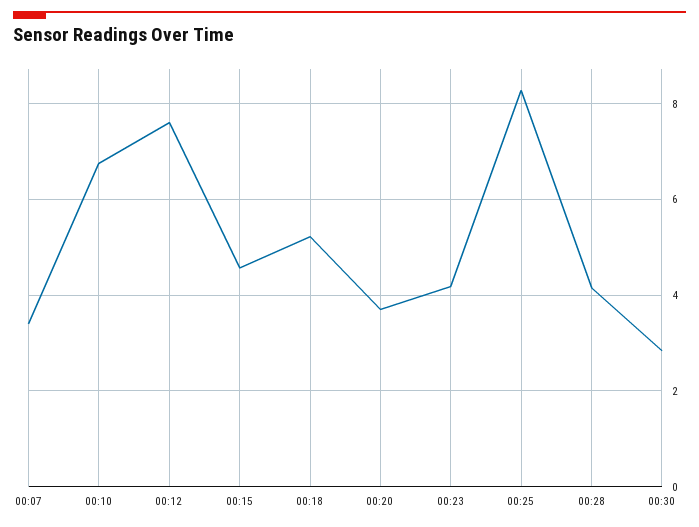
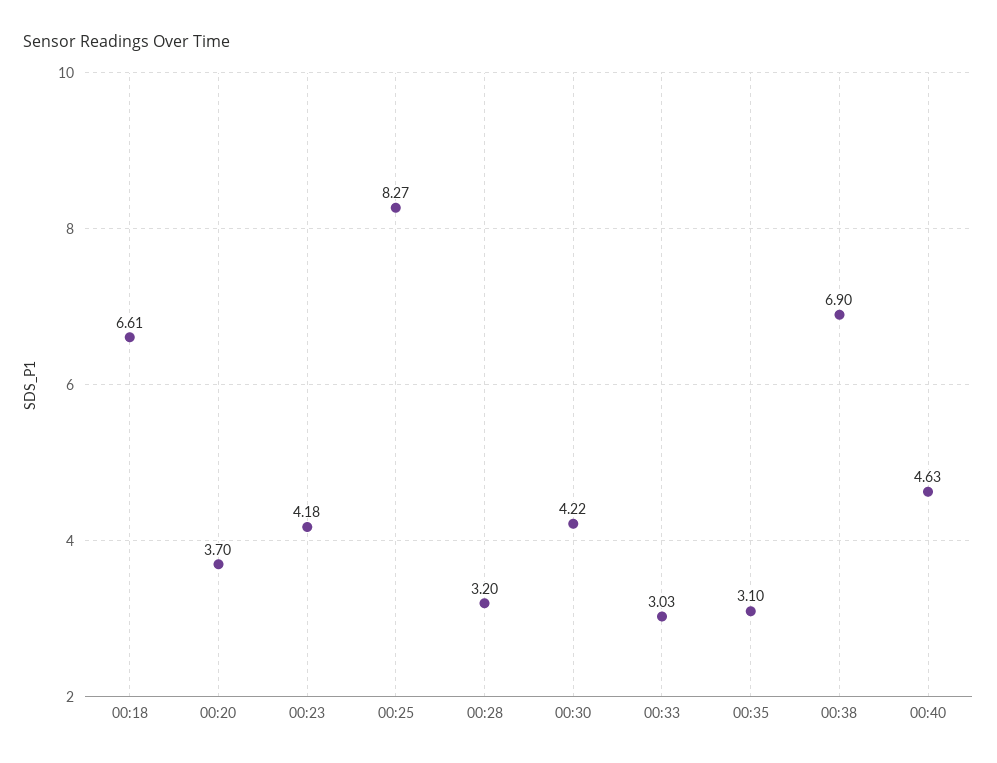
00:07: 3.4 -> none
00:10: 6.8 -> none
00:12: 7.6 -> none
00:15: 4.6 -> none
00:18: 5.2 -> 6.61
00:28: 4.2 -> 3.2
00:30: 2.8 -> 4.22
00:33: none -> 3.03
00:35: none -> 3.1
00:38: none -> 6.9
00:40: none -> 4.63

